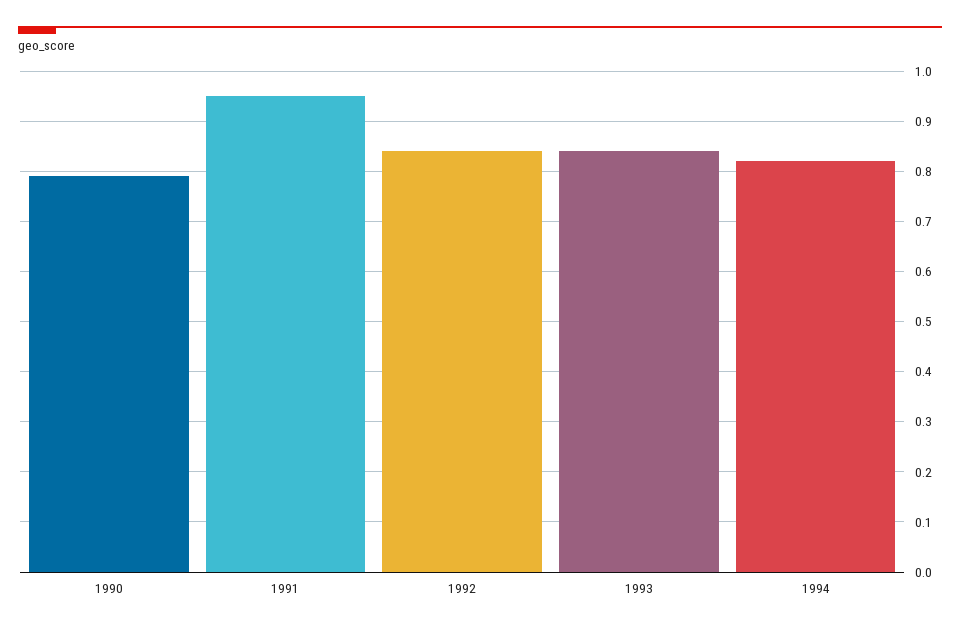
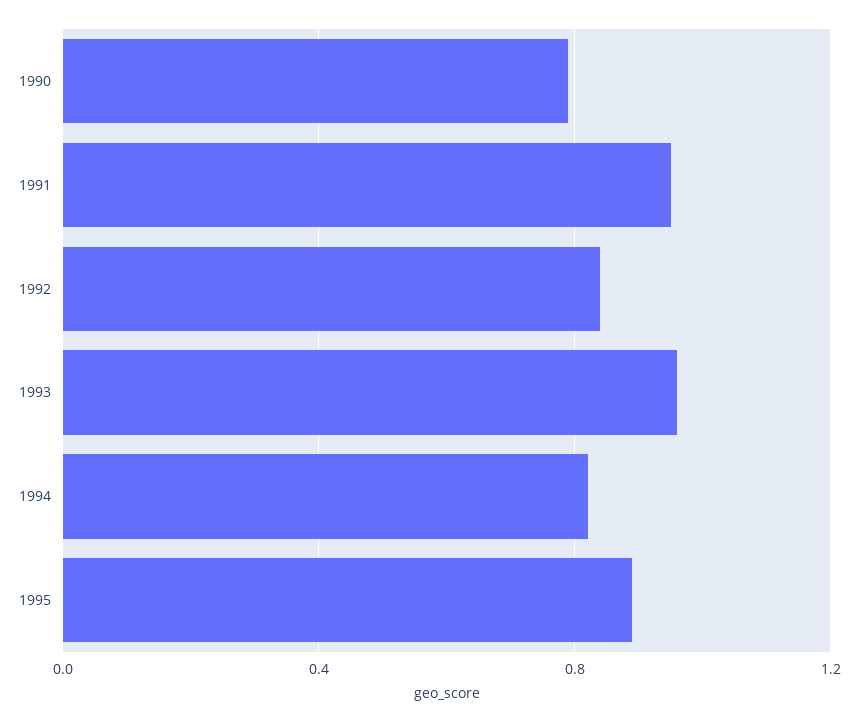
1993: 0.85 -> 0.95
1995: none -> 0.9

